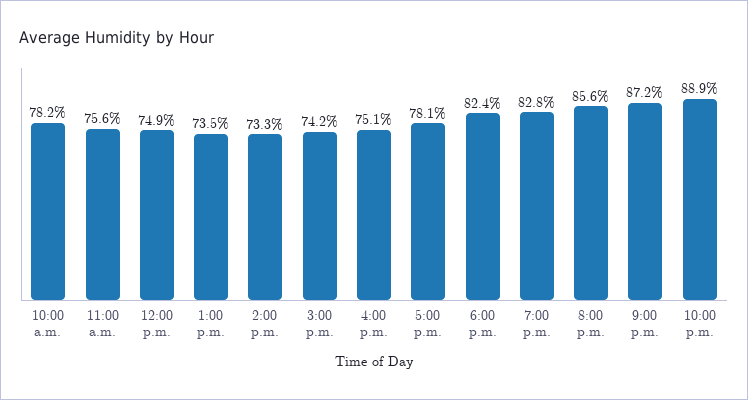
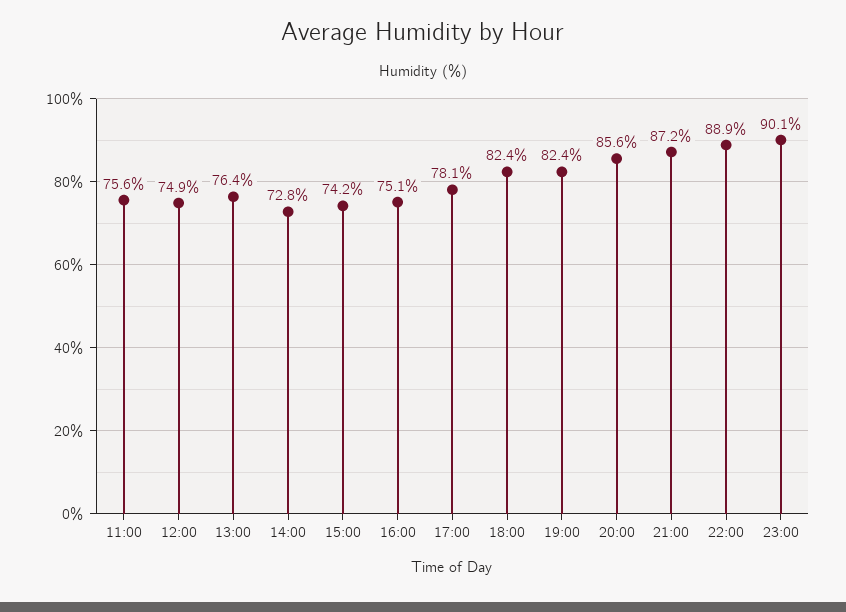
10:00 a.m.: 78.2 -> none
1:00 p.m.: 73.5 -> 76.4
2:00 p.m.: 73.3 -> 72.8
7:00 p.m.: 82.8 -> 82.4
23:00: none -> 90.1

